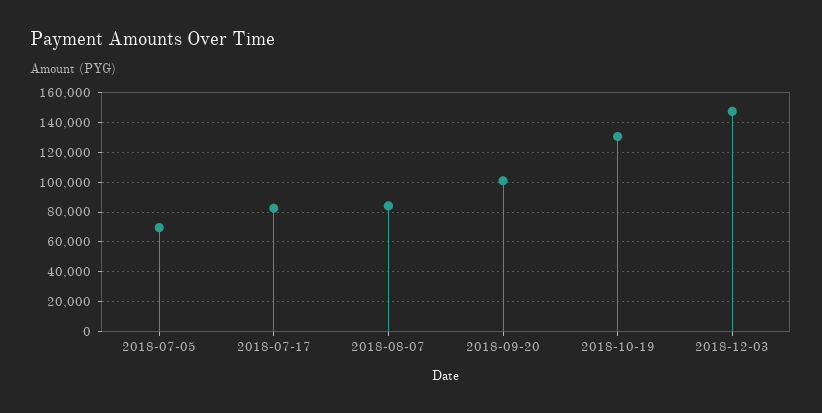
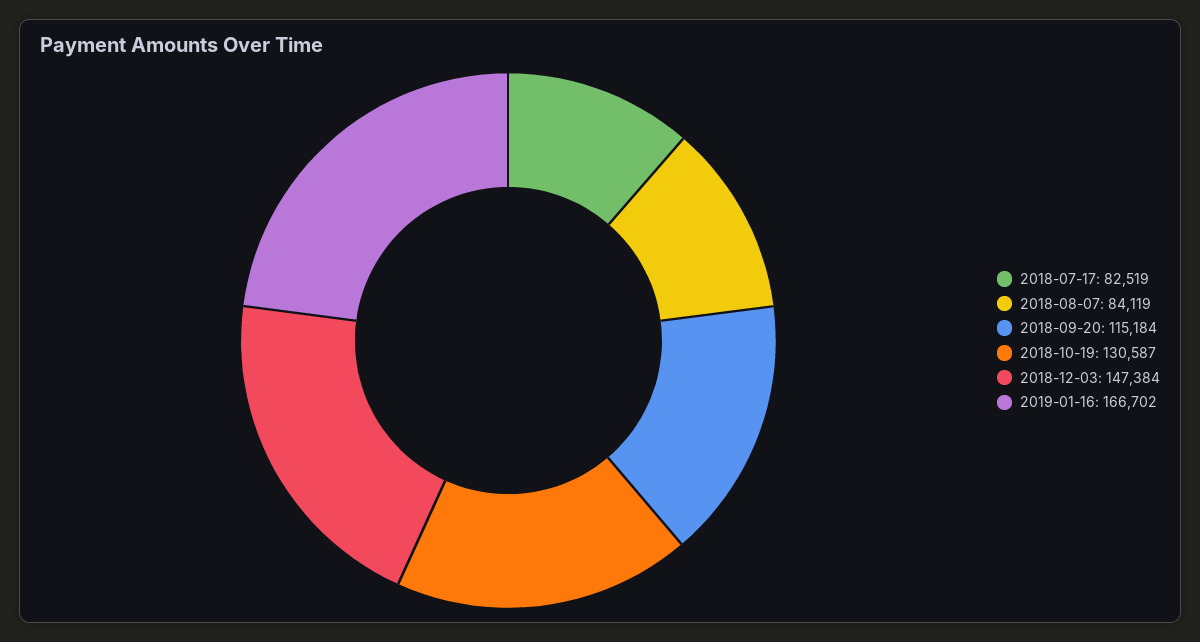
2018-07-05: 70000 -> none
2018-09-20: 100000 -> 115184
2019-01-16: none -> 166702

